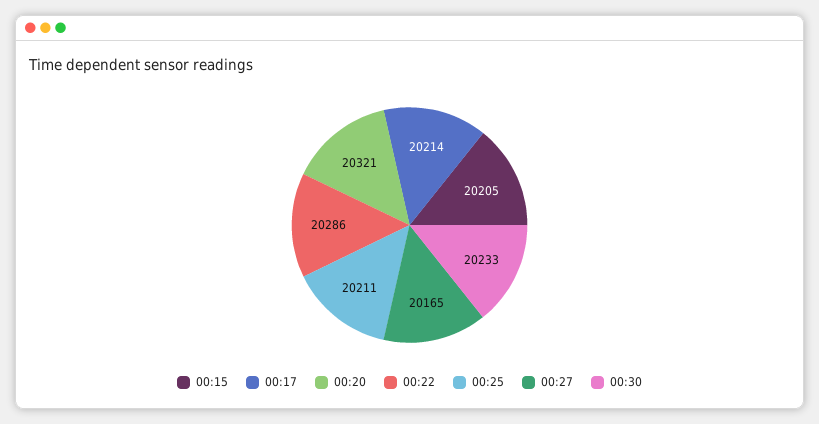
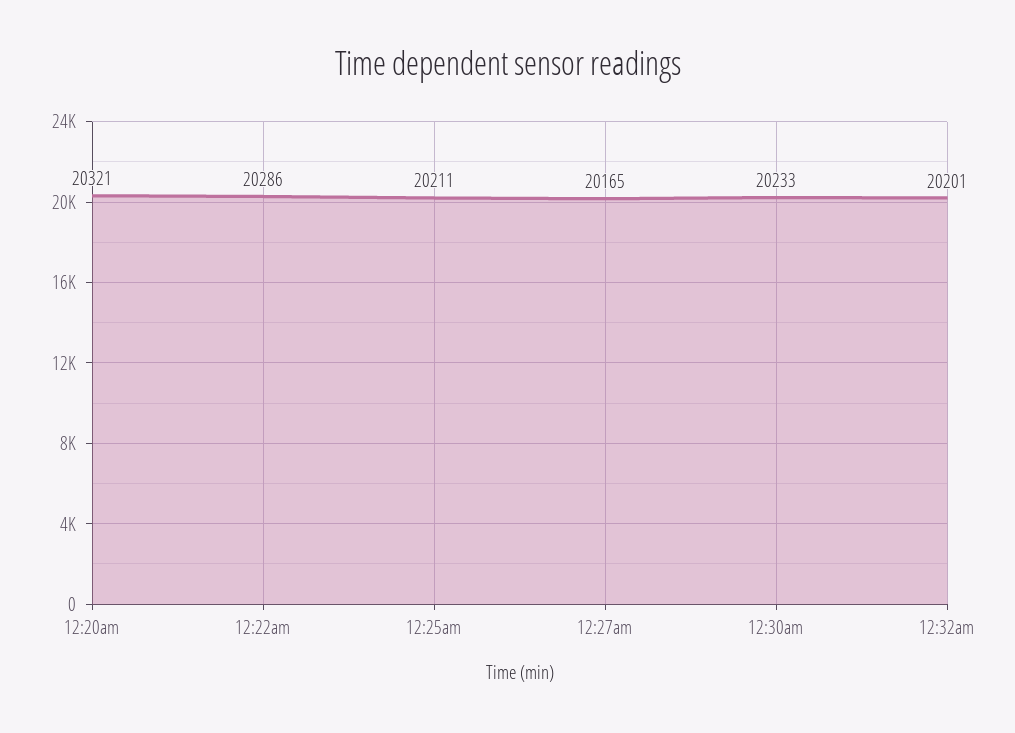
00:15: 20205 -> none
00:17: 20214 -> none
12:32am: none -> 20201

